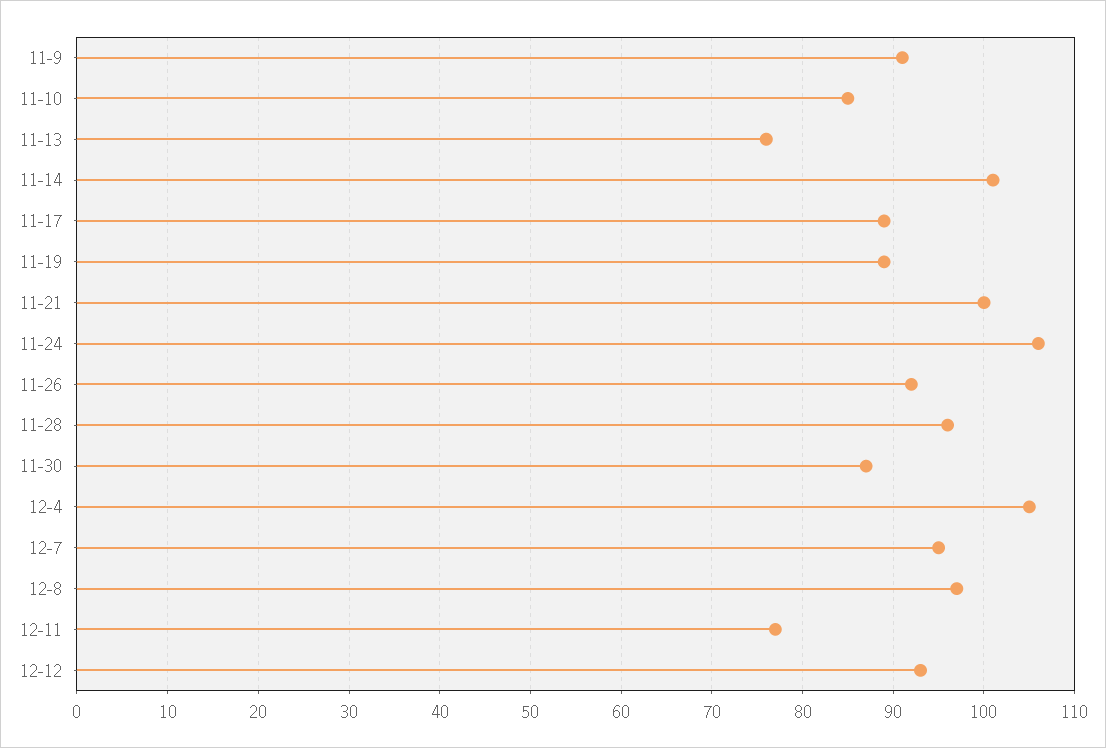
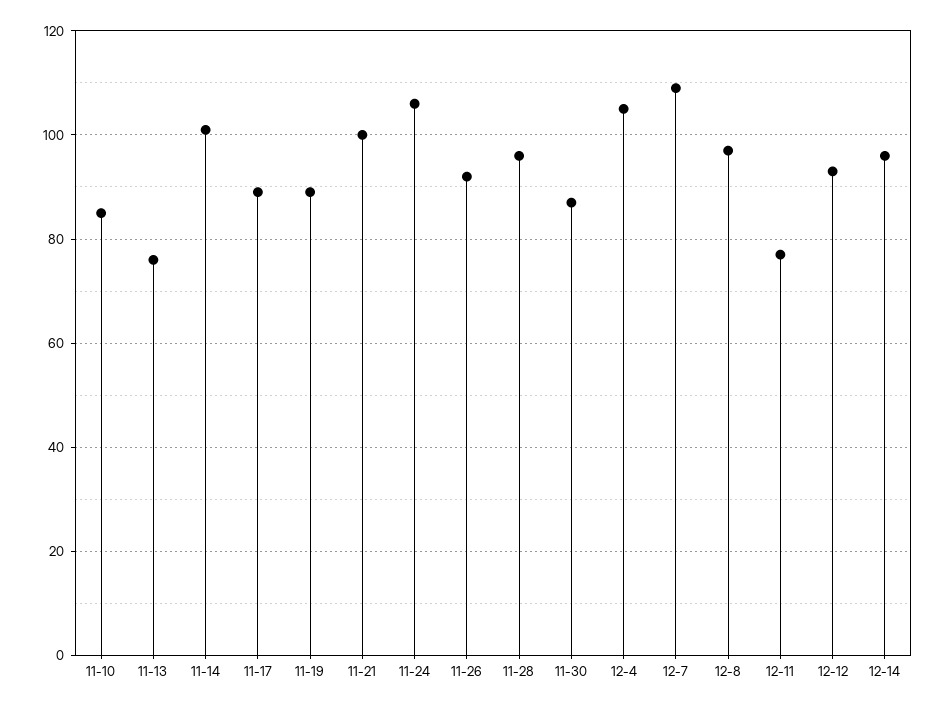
11-9: 91 -> none
12-7: 95 -> 110
12-14: none -> 95

